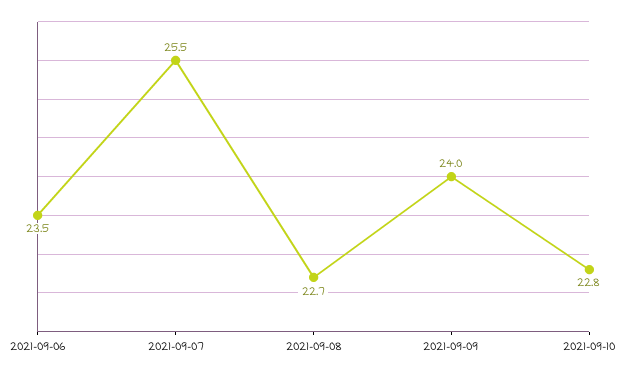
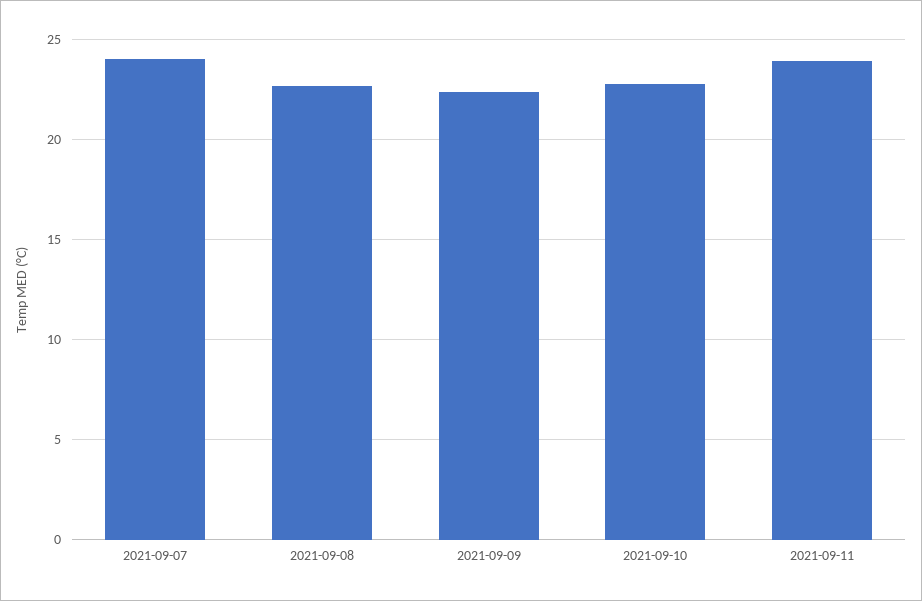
2021-09-06: 23.5 -> none
2021-09-07: 25.5 -> 24
2021-09-09: 24 -> 22.5
2021-09-11: none -> 24

